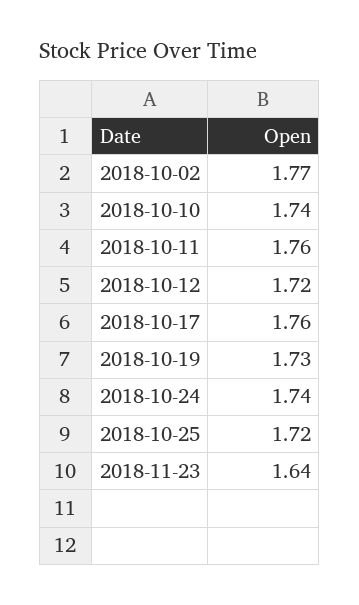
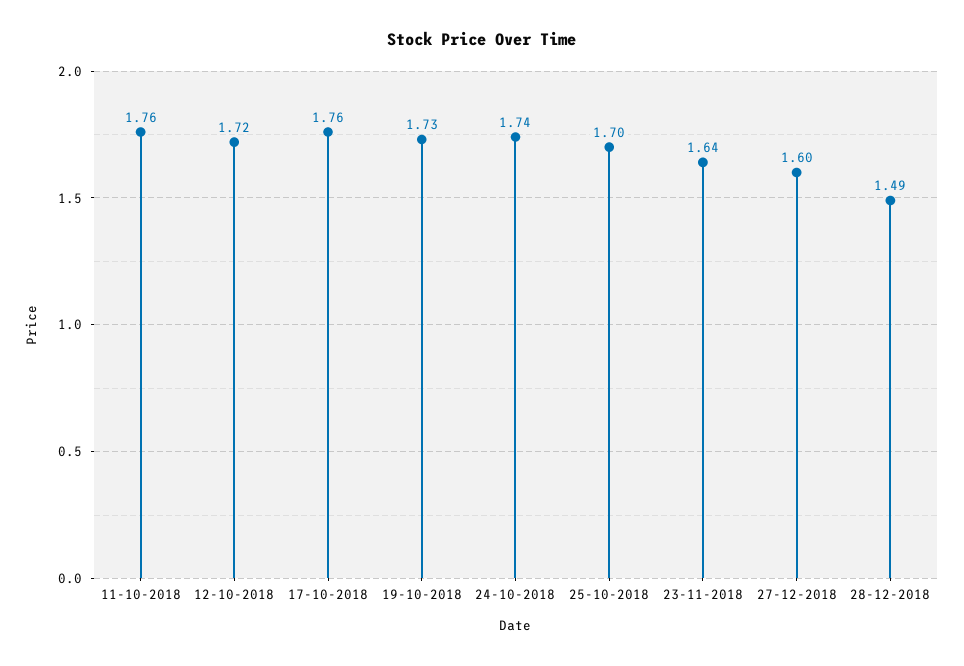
2018-10-02: 1.77 -> none
2018-10-10: 1.74 -> none
2018-10-25: 1.72 -> 1.7
27-12-2018: none -> 1.6
28-12-2018: none -> 1.49

